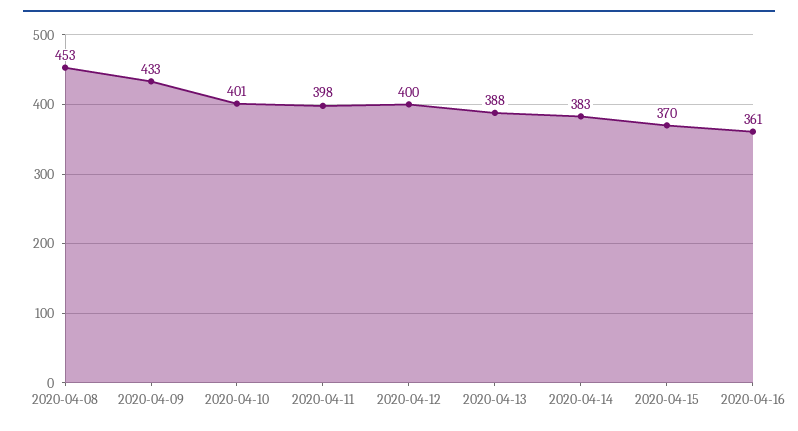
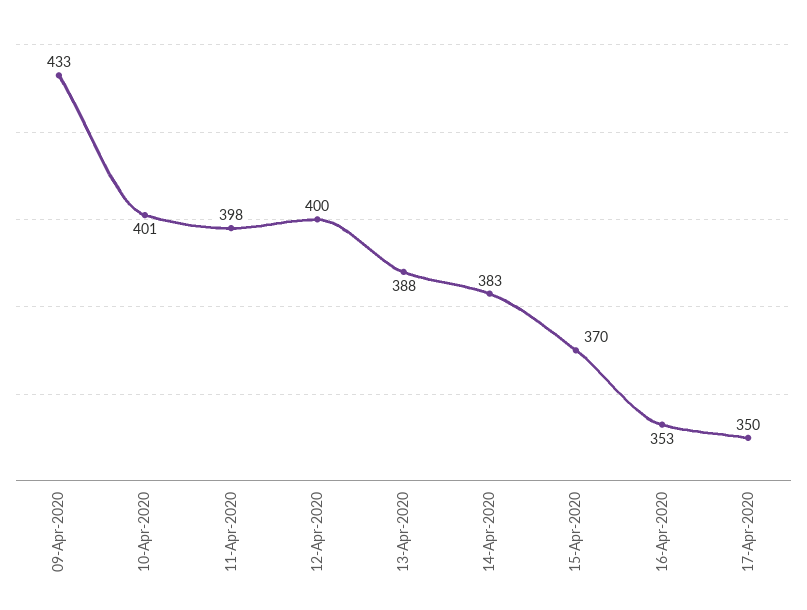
2020-04-08: 453 -> none
2020-04-16: 361 -> 353
17-Apr-2020: none -> 350

